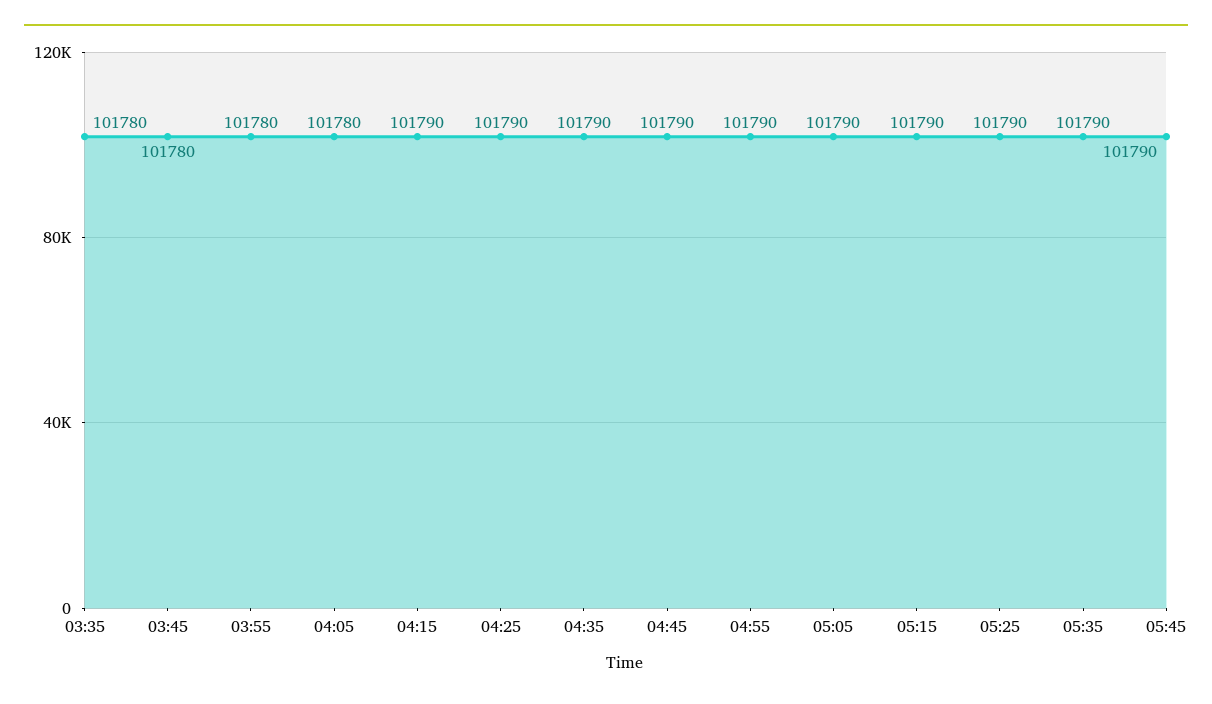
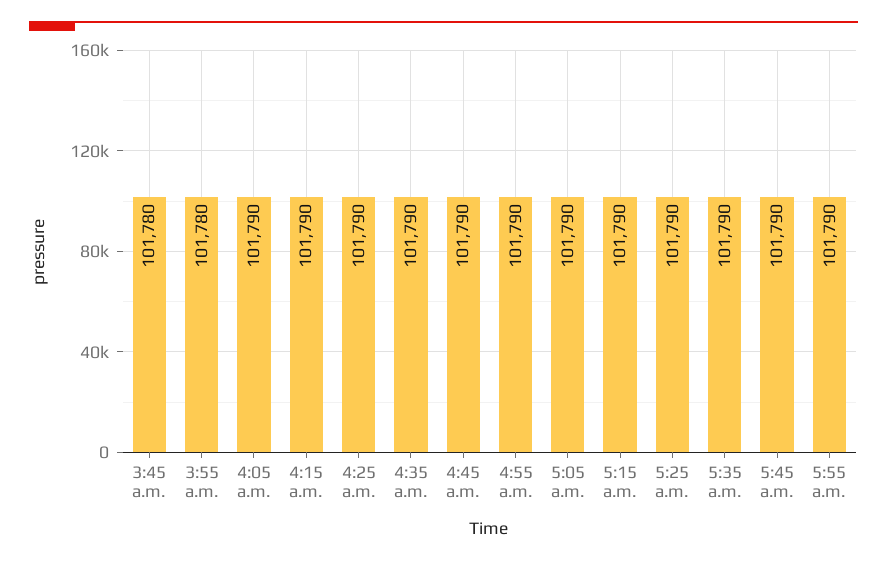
03:35: 101780 -> none
04:05: 101780 -> 101790
5:55 a.m.: none -> 101790

